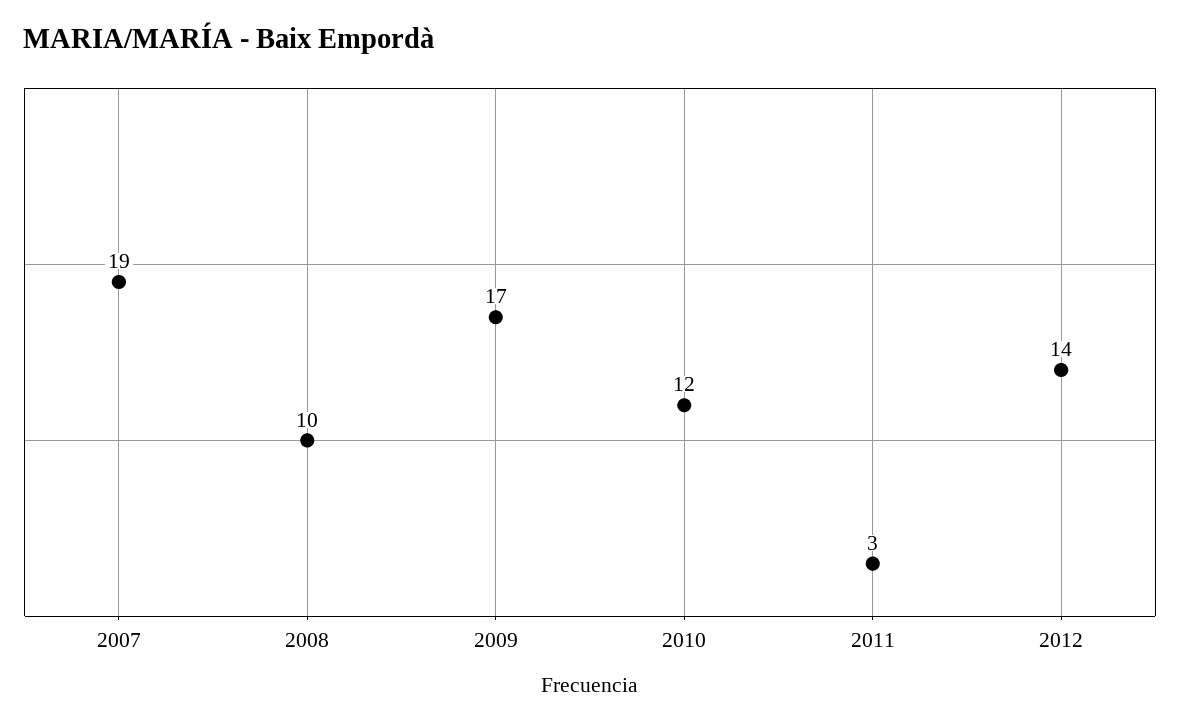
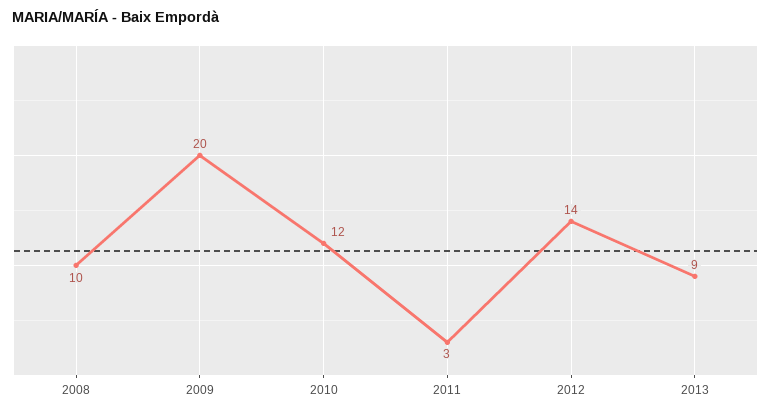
2007: 19 -> none
2009: 17 -> 20
2013: none -> 9

